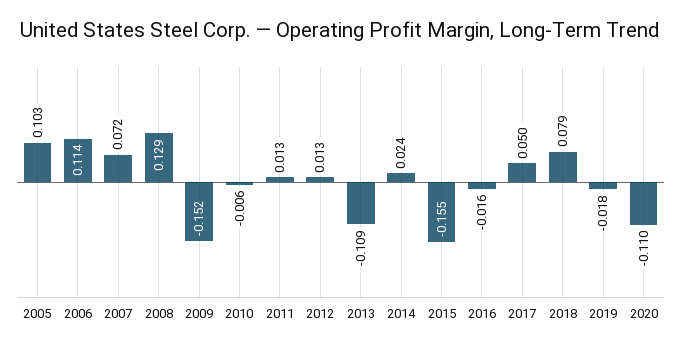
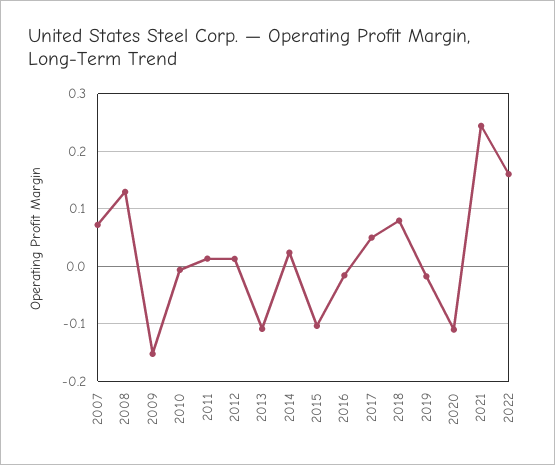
2005: 0.103 -> none
2006: 0.114 -> none
2015: -0.155 -> -0.1
2021: none -> 0.24
2022: none -> 0.16

